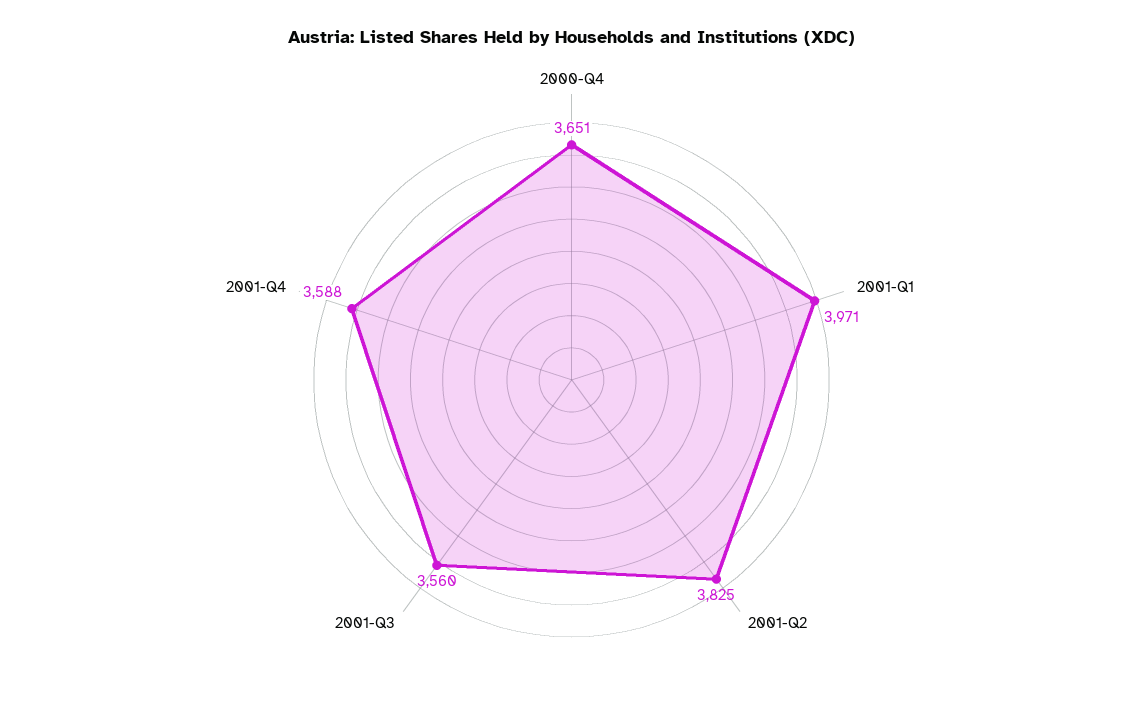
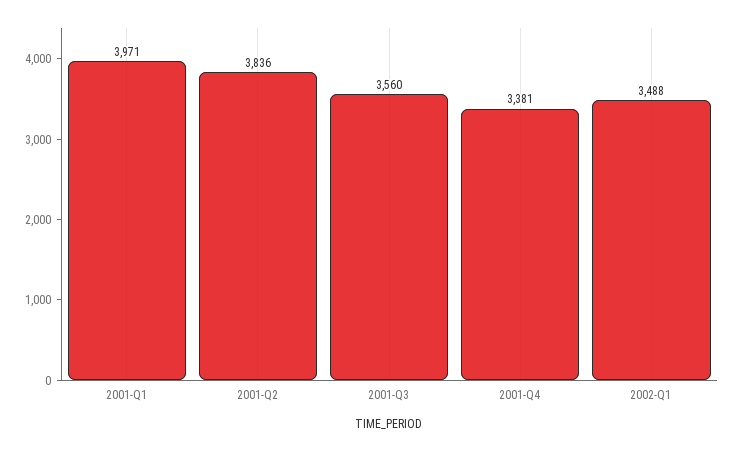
2000-Q4: 3651 -> none
2001-Q2: 3825 -> 3836
2001-Q4: 3588 -> 3381
2002-Q1: none -> 3488

